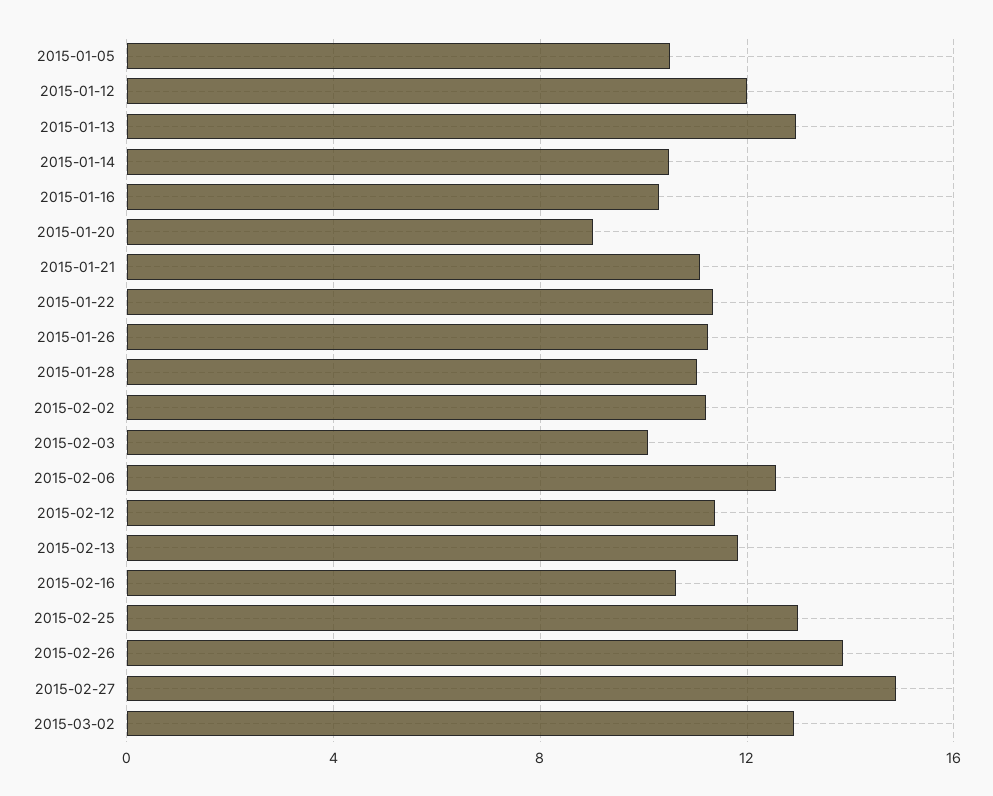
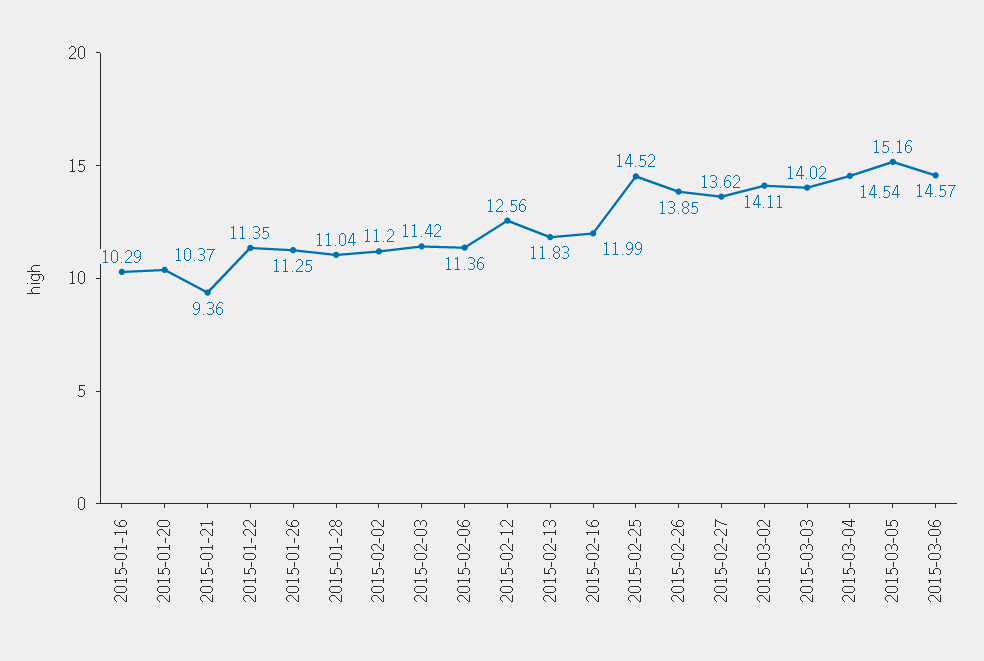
2015-01-05: 10.5 -> none
2015-01-12: 12 -> none
2015-01-13: 13 -> none
2015-01-14: 10.5 -> none
2015-01-20: 9 -> 10.37
2015-01-21: 11 -> 9.36
2015-02-03: 10 -> 11.42
2015-02-06: 12.5 -> 11.36
2015-02-12: 11.5 -> 12.56
2015-02-16: 10.5 -> 11.99
2015-02-25: 13 -> 14.52
2015-02-27: 15 -> 13.62
2015-03-02: 13 -> 14.11
2015-03-03: none -> 14.02
2015-03-04: none -> 14.54
2015-03-05: none -> 15.16
2015-03-06: none -> 14.57

